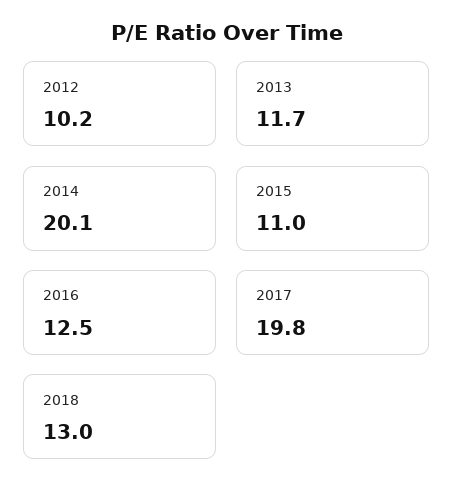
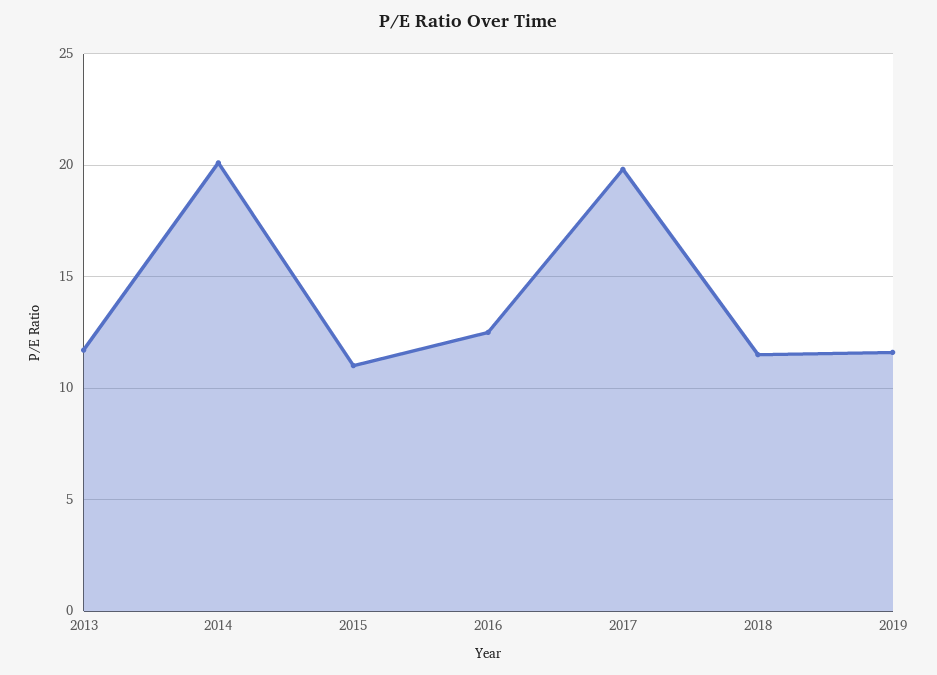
2012: 10.2 -> none
2018: 13 -> 11.5
2019: none -> 11.5

